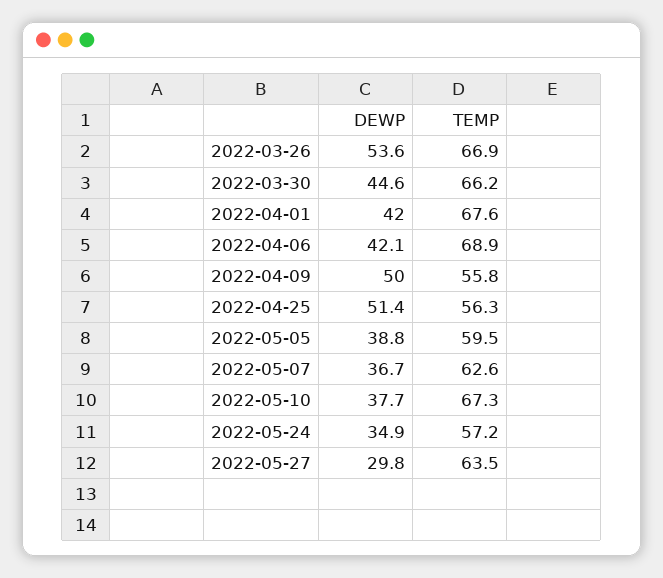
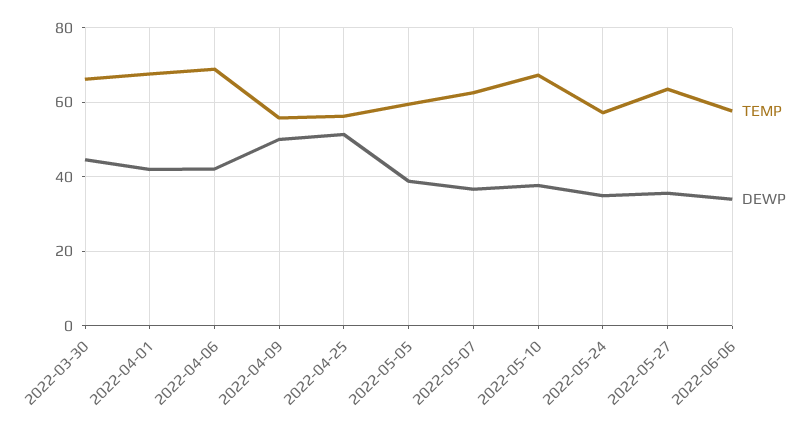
DEWP, 2022-03-26: 53.6 -> none
TEMP, 2022-03-26: 66.9 -> none
DEWP, 2022-05-27: 29.8 -> 36
TEMP, 2022-06-06: none -> 58
DEWP, 2022-06-06: none -> 34

